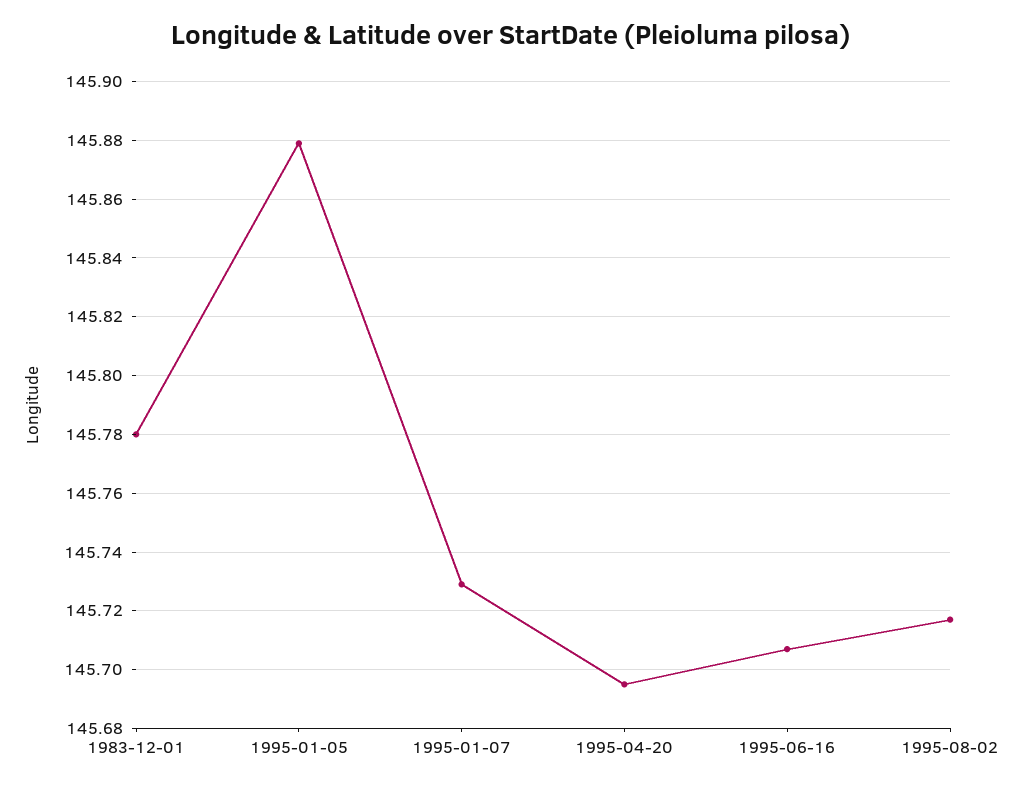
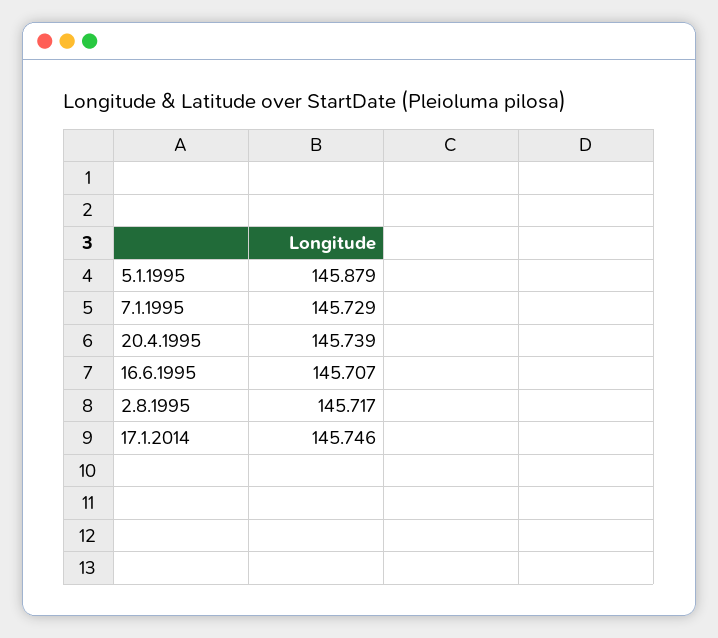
1983-12-01: 145.78 -> none
1995-04-20: 145.695 -> 145.739
17.1.2014: none -> 145.746

